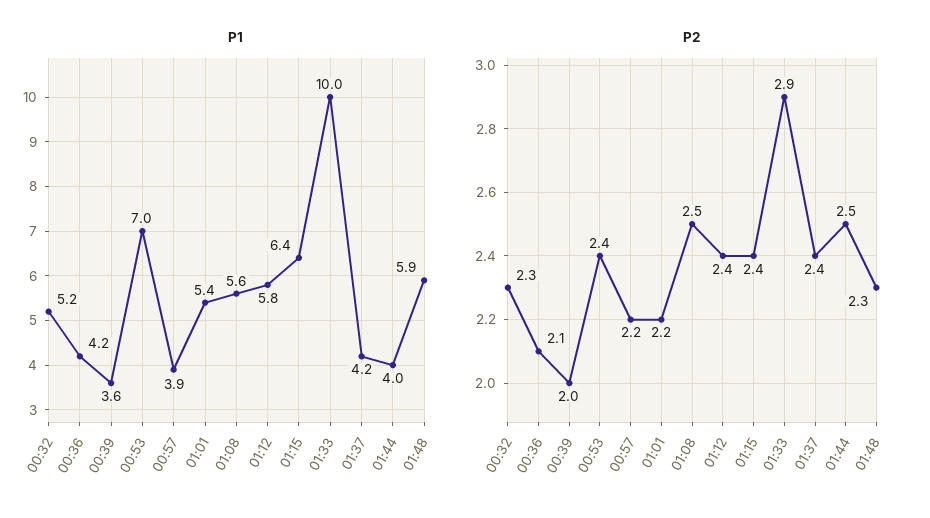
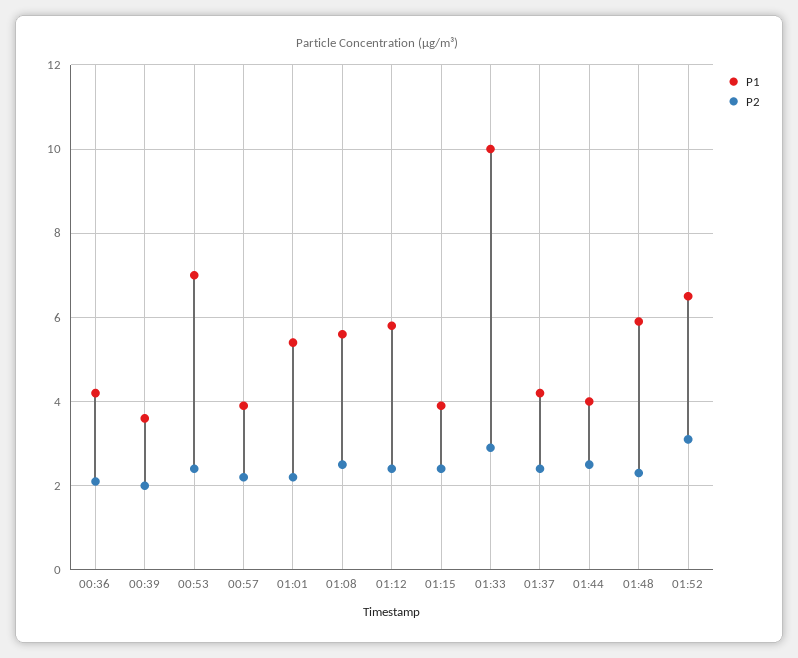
P1, 00:32: 5.2 -> none
P1, 01:15: 6.4 -> 4
P2, 00:32: 2.3 -> none
P1, 01:52: none -> 6.5
P2, 01:52: none -> 3

